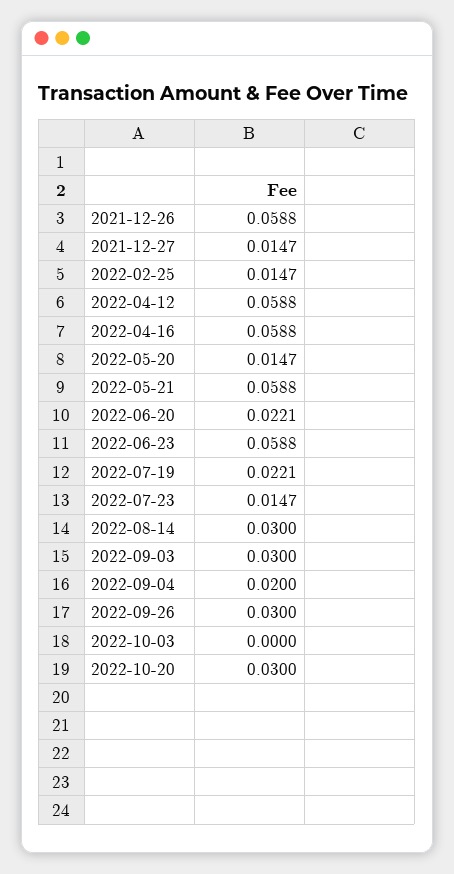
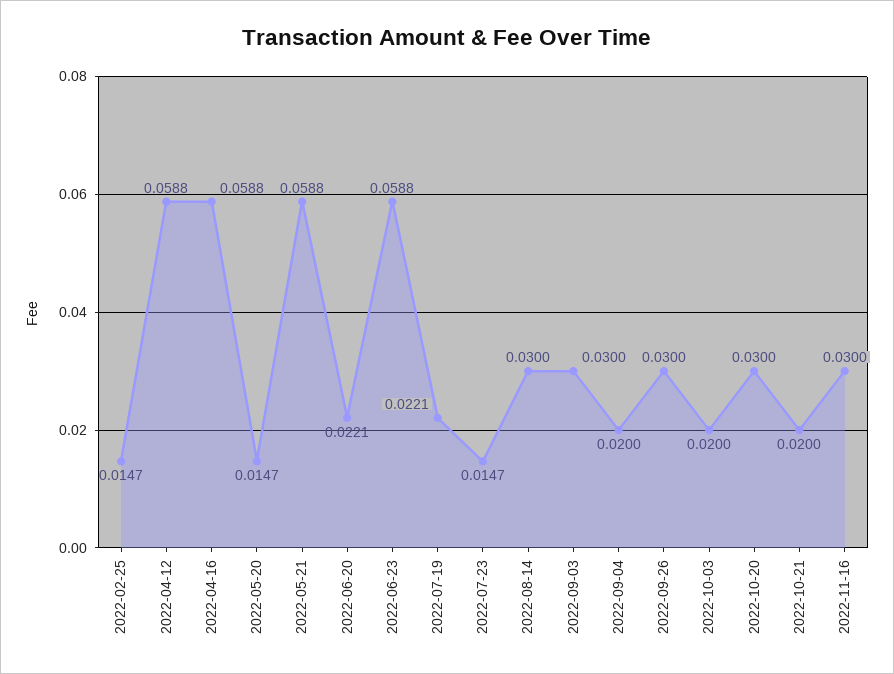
2021-12-26: 0.0588 -> none
2021-12-27: 0.0147 -> none
2022-10-03: 0 -> 0.02
2022-10-21: none -> 0.02
2022-11-16: none -> 0.03

